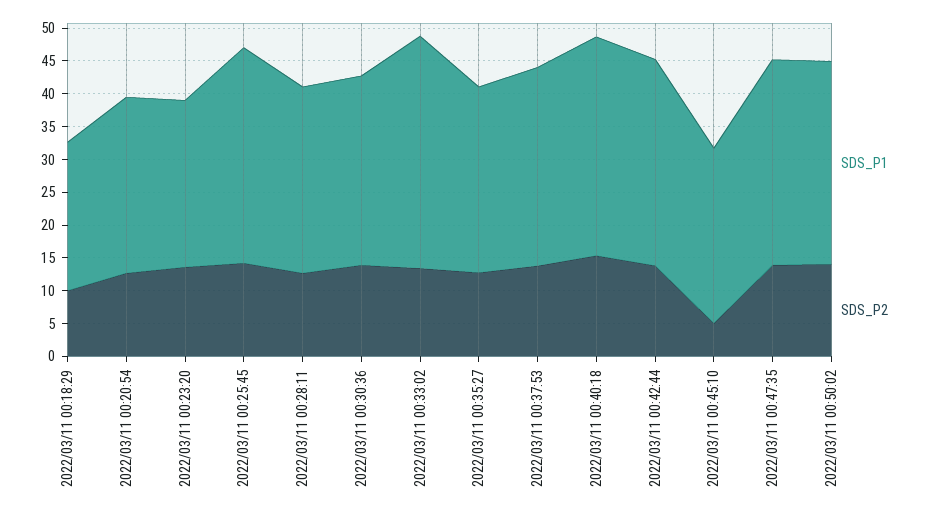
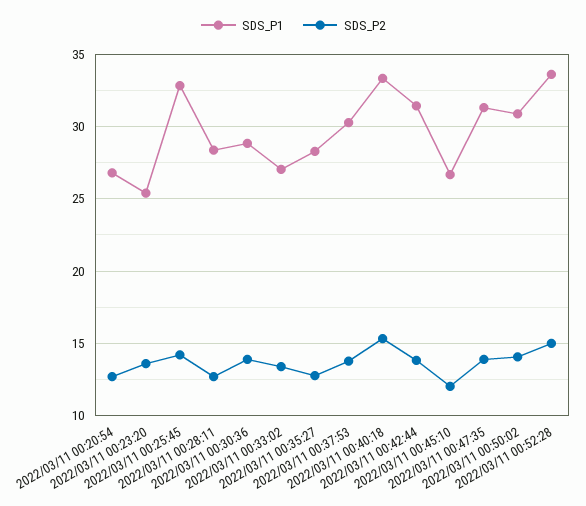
SDS_P1, 2022/03/11 00:18:29: 22.5 -> none
SDS_P2, 2022/03/11 00:18:29: 10 -> none
SDS_P1, 2022/03/11 00:33:02: 35 -> 27
SDS_P2, 2022/03/11 00:45:10: 5 -> 12
SDS_P1, 2022/03/11 00:52:28: none -> 33.5
SDS_P2, 2022/03/11 00:52:28: none -> 15

